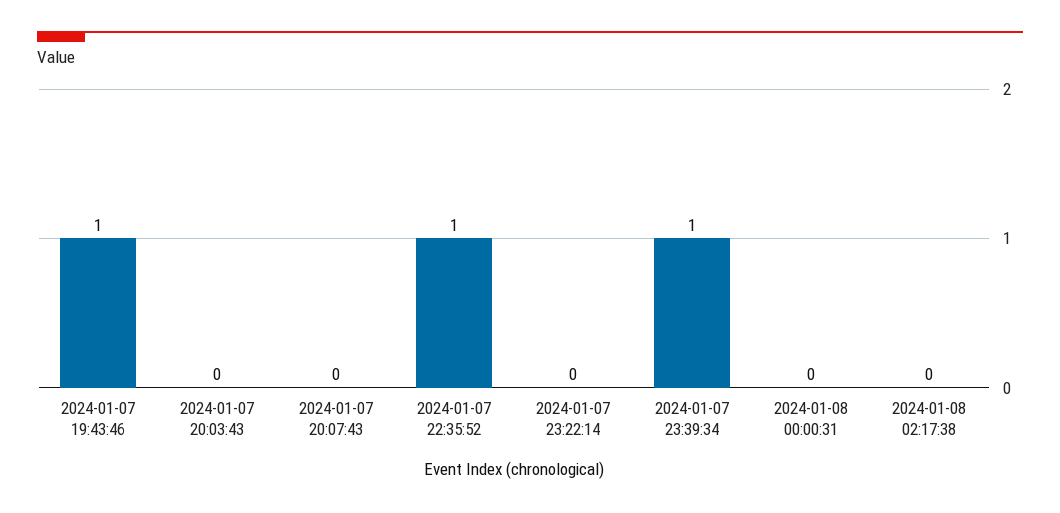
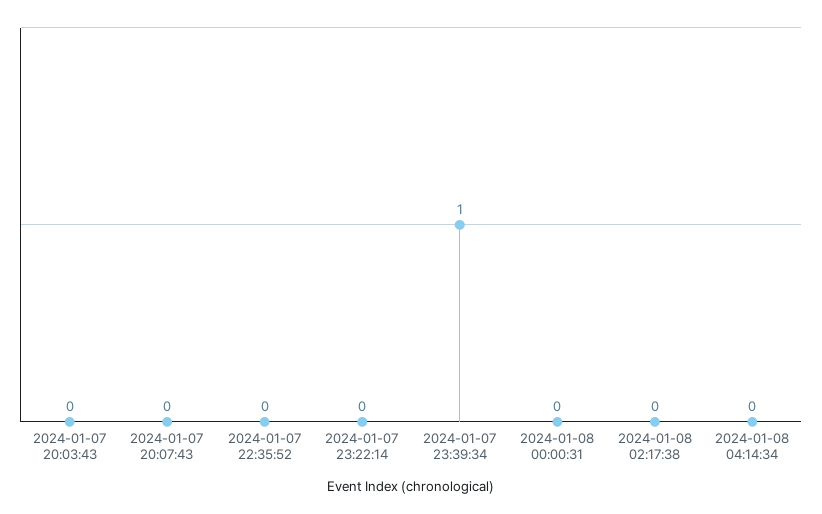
2024-01-07 19:43:46: 1 -> none
2024-01-07 22:35:52: 1 -> 0
2024-01-08 04:14:34: none -> 0

